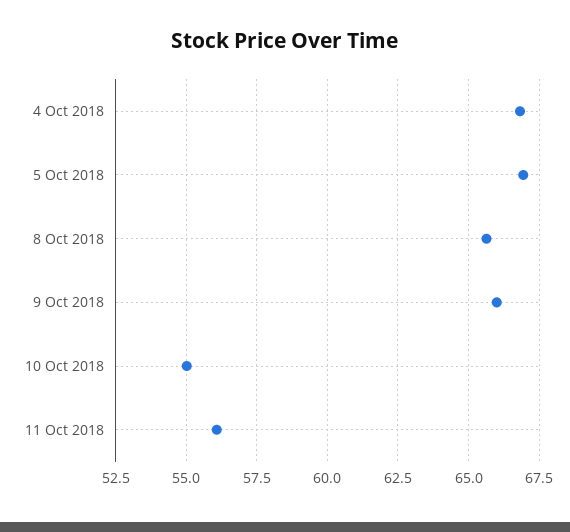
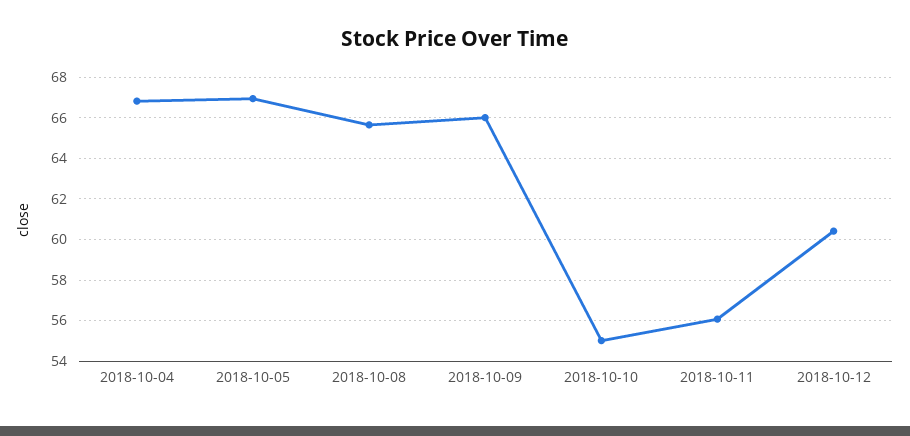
2018-10-12: none -> 60.5

